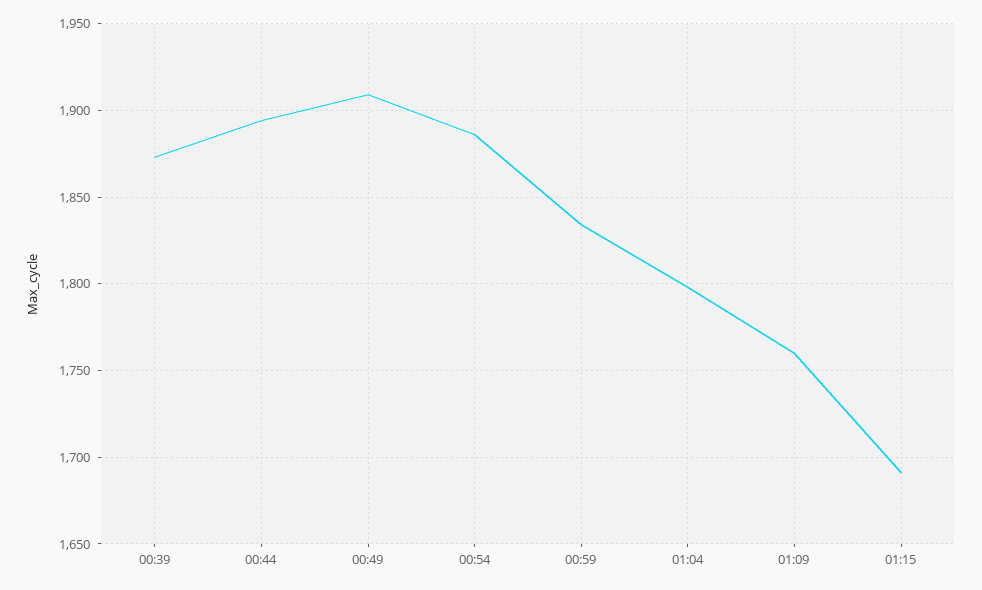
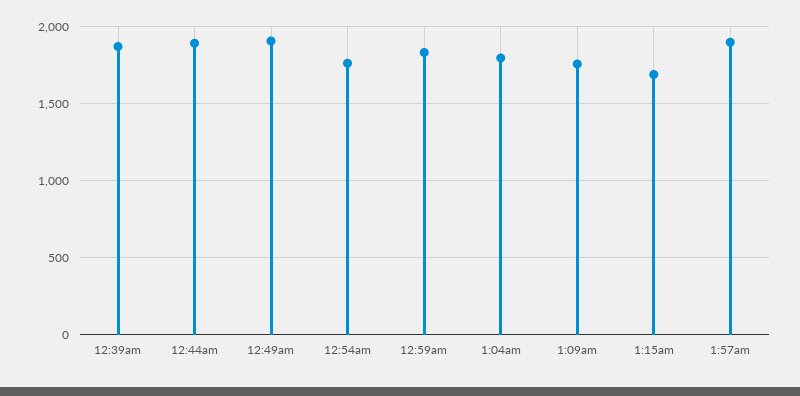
00:54: 1885 -> 1750
1:57am: none -> 1900

